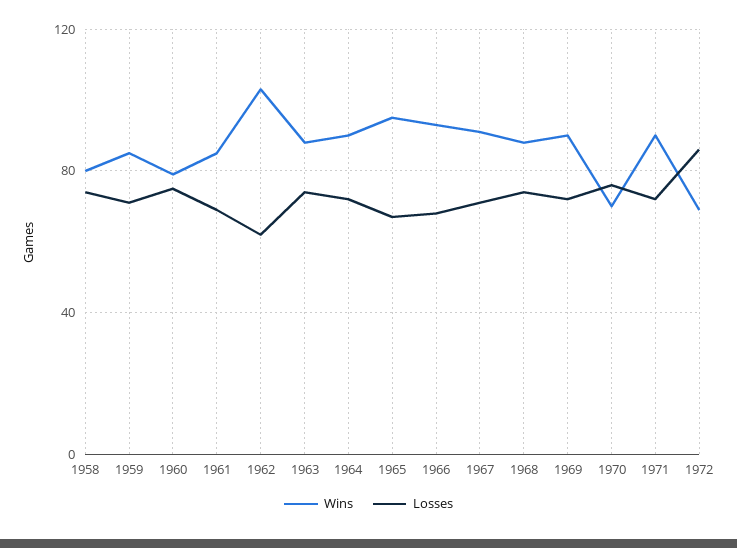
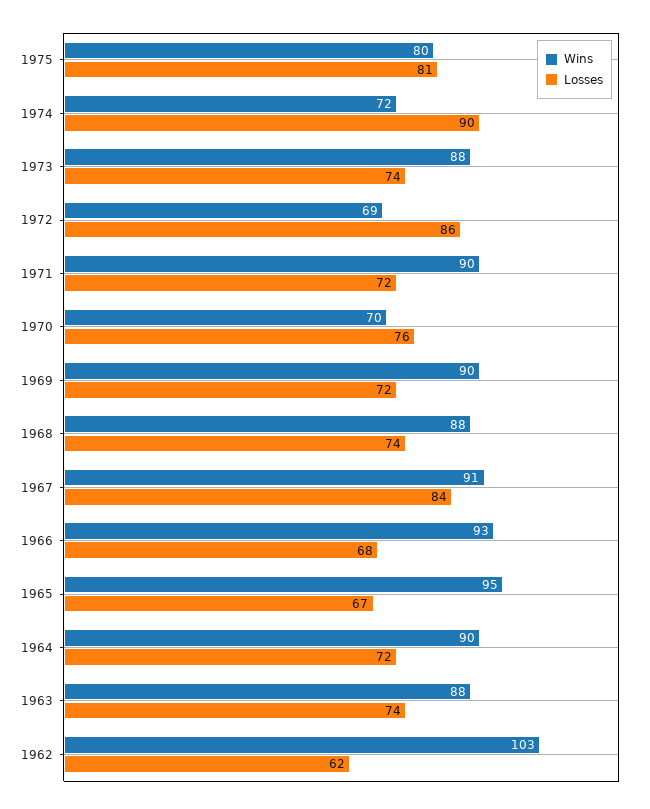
Wins, 1958: 80 -> none
Losses, 1958: 75 -> none
Wins, 1959: 85 -> none
Losses, 1959: 70 -> none
Wins, 1960: 80 -> none
Losses, 1960: 75 -> none
Wins, 1961: 85 -> none
Losses, 1961: 70 -> none
Losses, 1967: 70 -> 84
Wins, 1975: none -> 80
Losses, 1975: none -> 81
Wins, 1974: none -> 72
Losses, 1974: none -> 90
Wins, 1973: none -> 88
Losses, 1973: none -> 74

